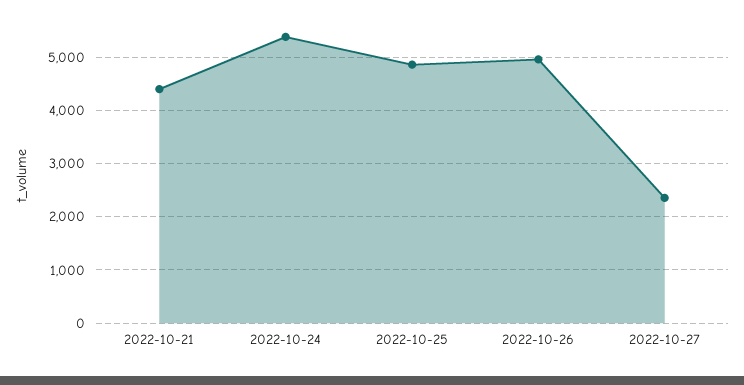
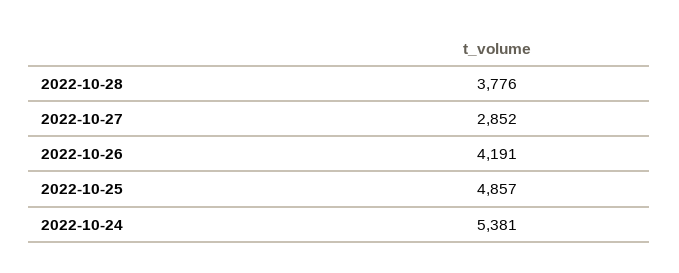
2022-10-21: 4400 -> none
2022-10-26: 5000 -> 4191
2022-10-27: 2400 -> 2852
2022-10-28: none -> 3776

